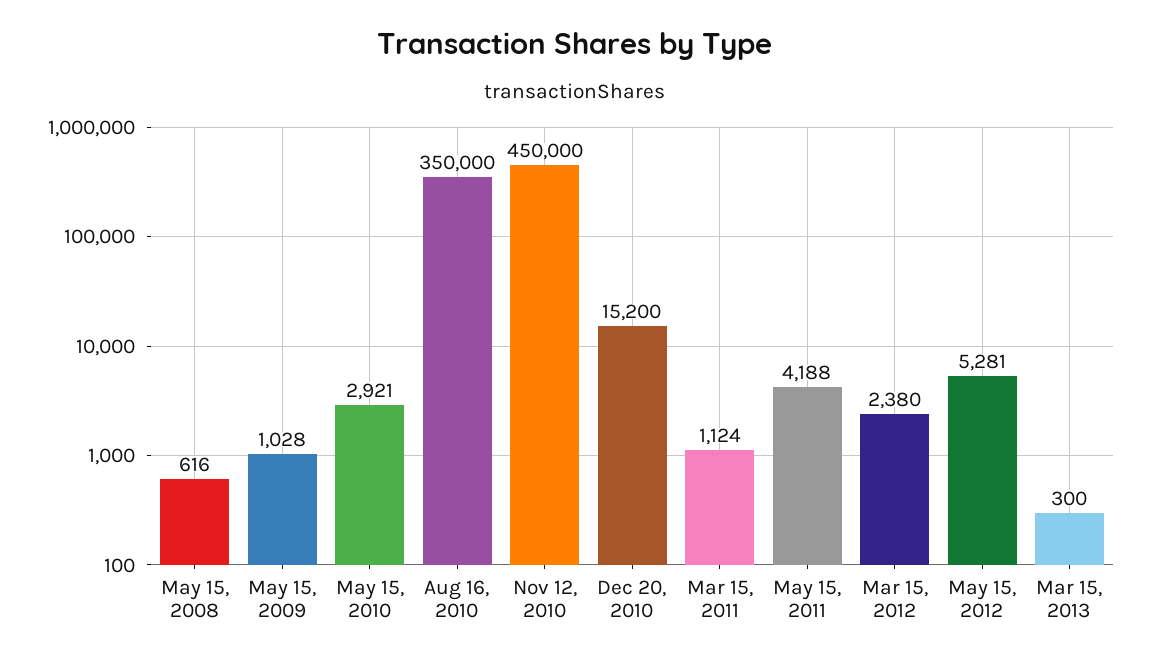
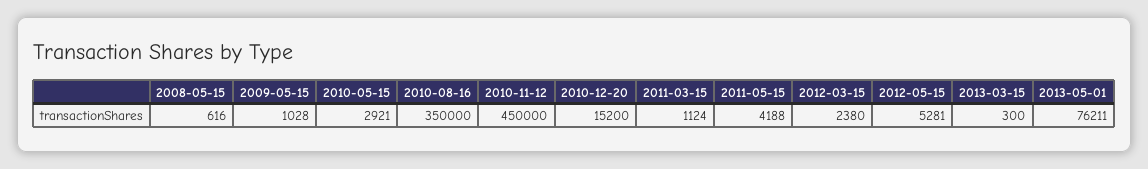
2013-05-01: none -> 76211

